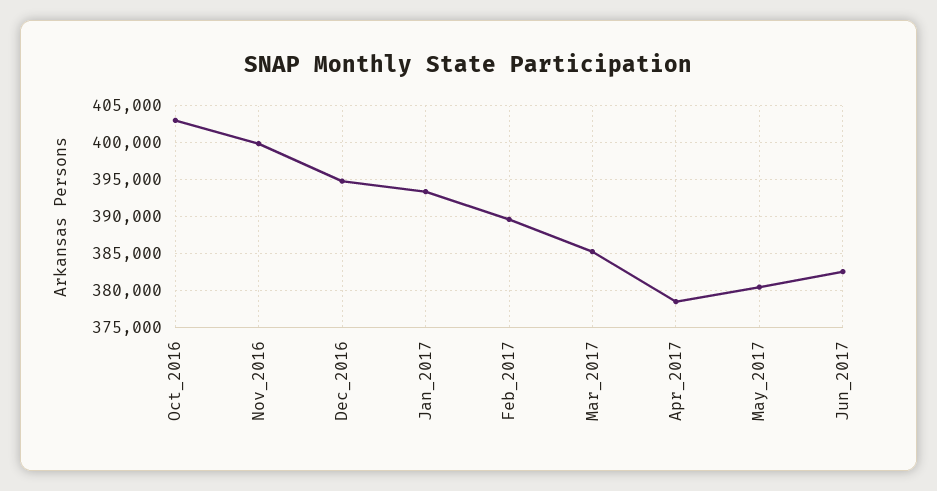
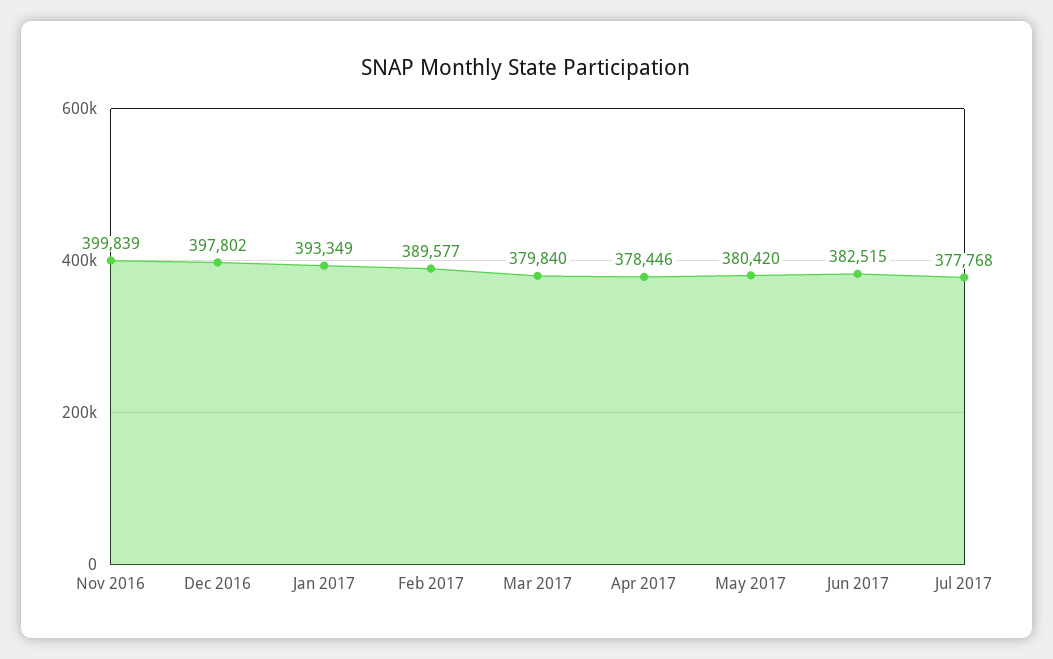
Oct_2016: 403000 -> none
Dec_2016: 395000 -> 397802
Mar_2017: 385000 -> 379840
Jul 2017: none -> 377768

